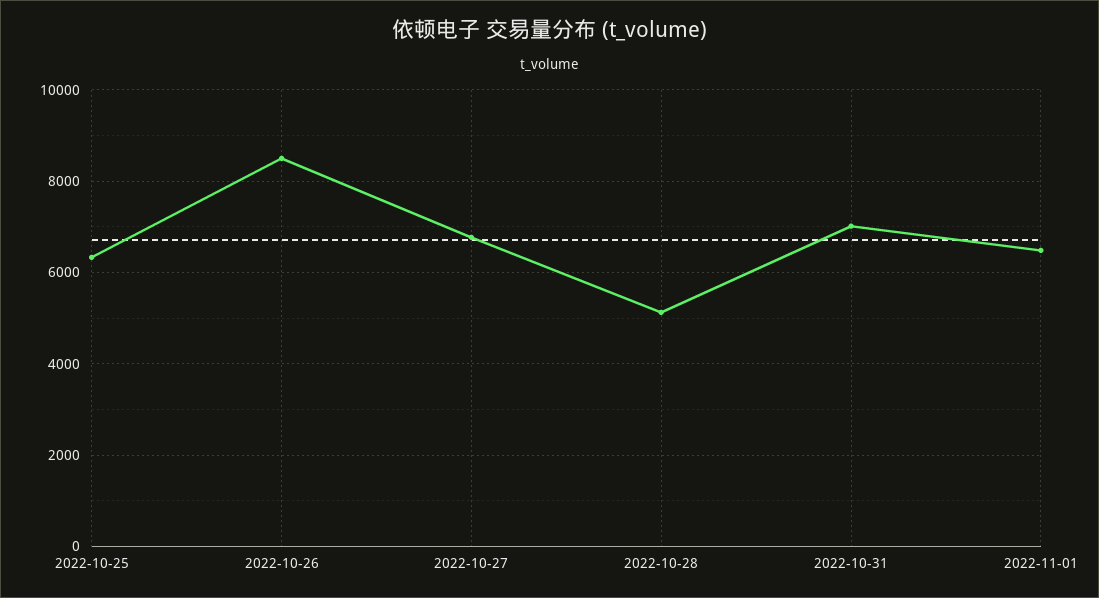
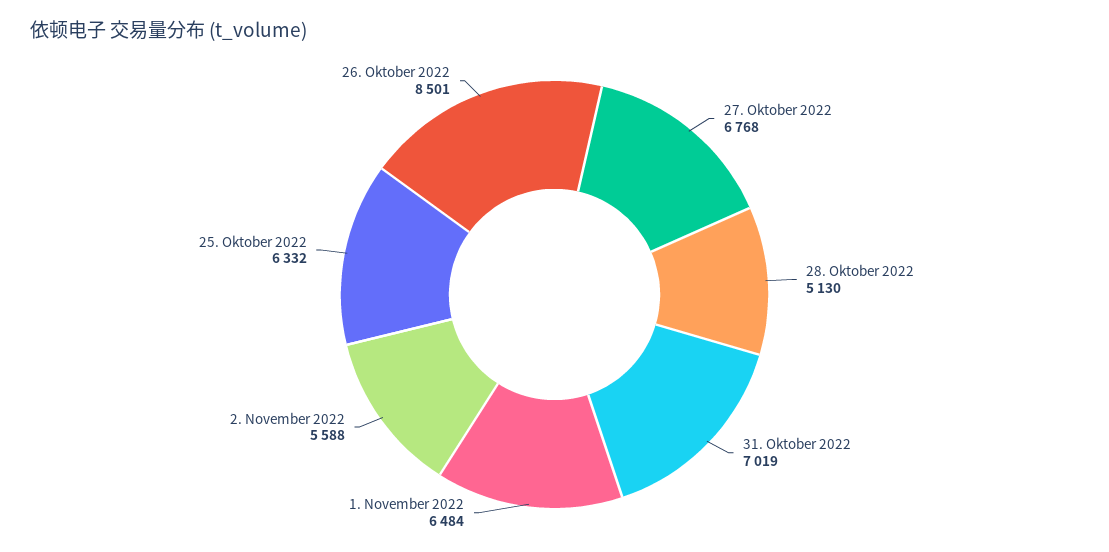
2. November 2022: none -> 5588

